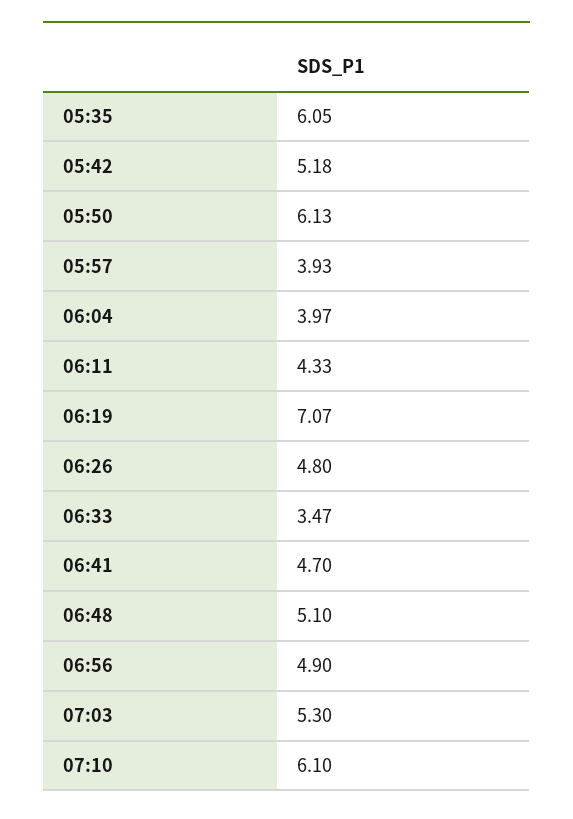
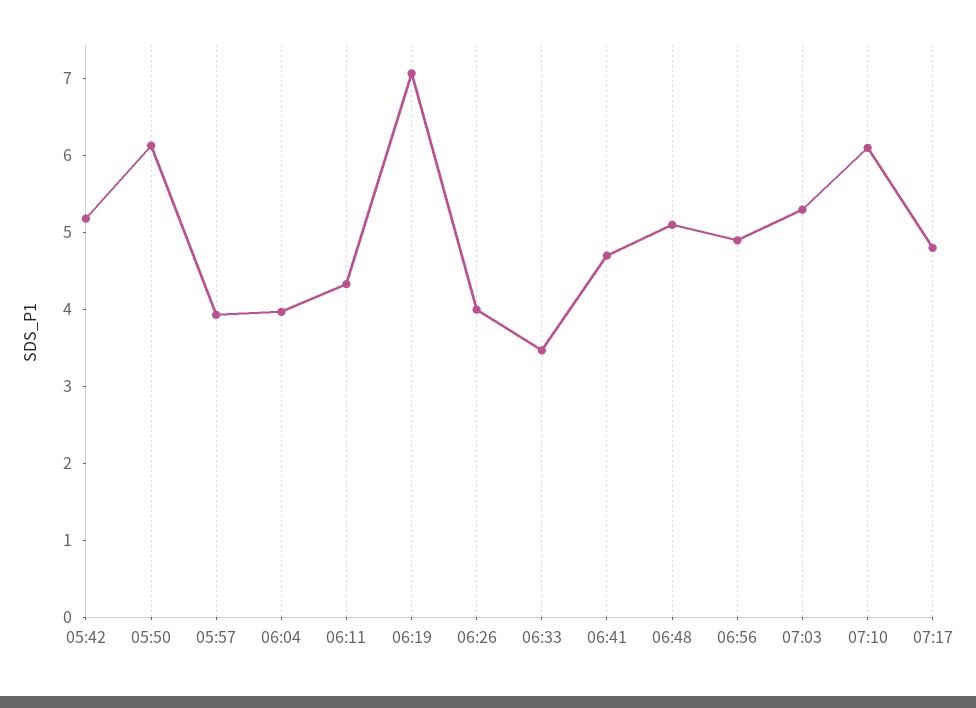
05:35: 6.05 -> none
06:26: 4.8 -> 4
07:17: none -> 4.8

